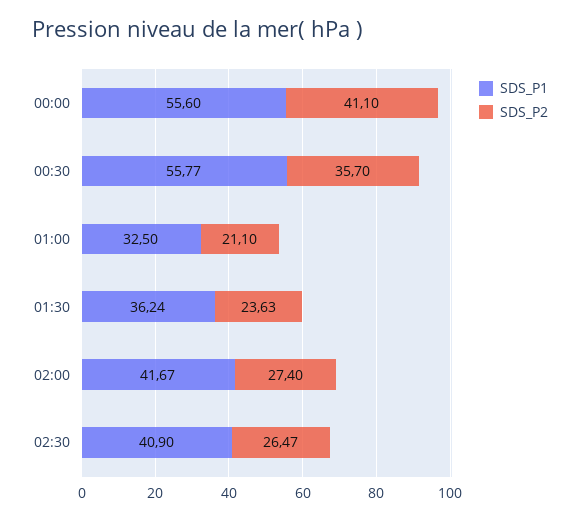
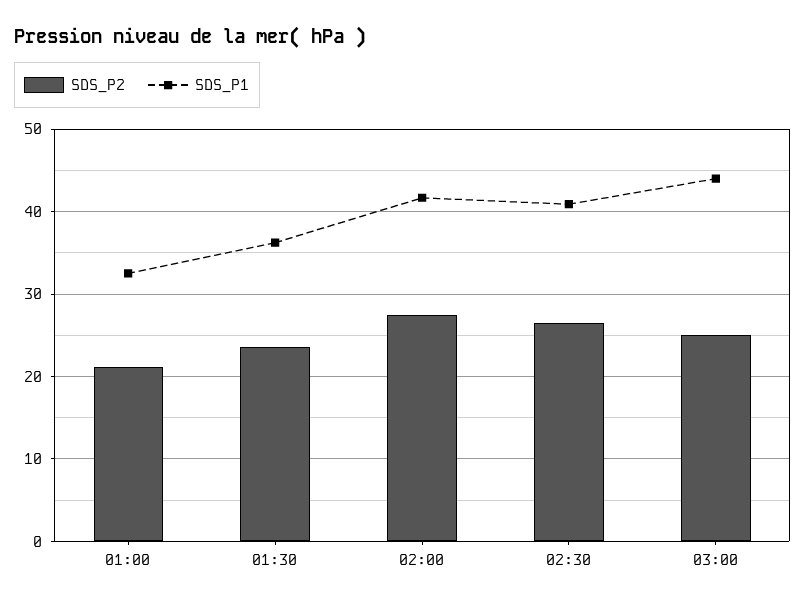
SDS_P1, 00:00: 55.6 -> none
SDS_P2, 00:00: 41.1 -> none
SDS_P1, 00:30: 55.77 -> none
SDS_P2, 00:30: 35.7 -> none
SDS_P2, 03:00: none -> 25
SDS_P1, 03:00: none -> 44

